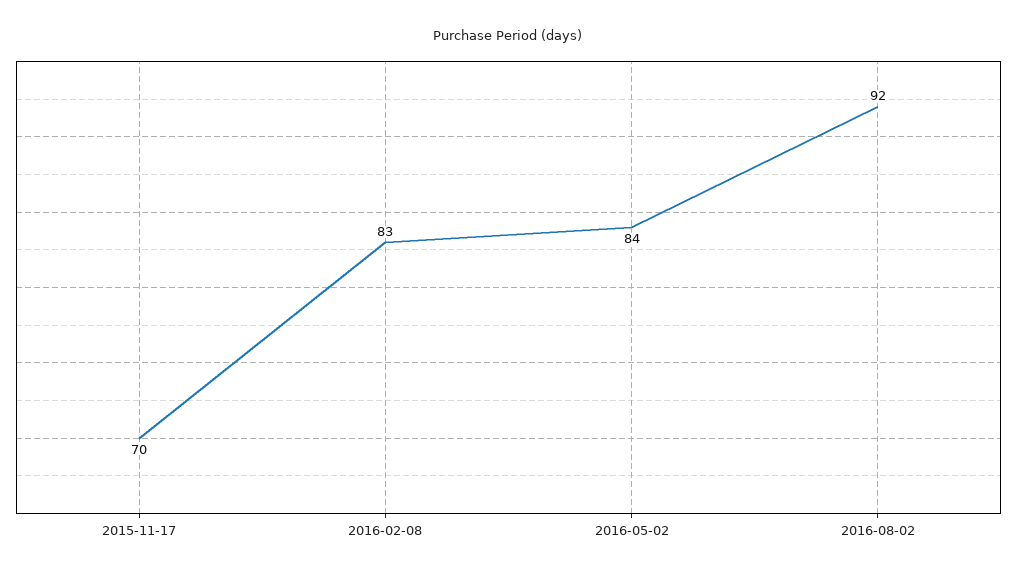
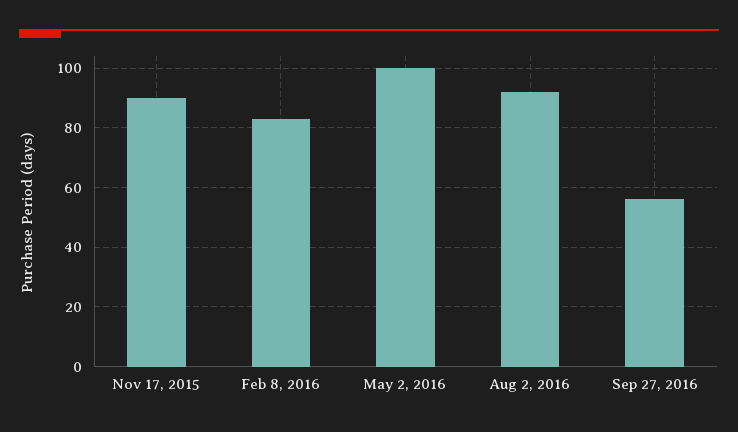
2015-11-17: 70 -> 90
2016-05-02: 84 -> 100
Sep 27, 2016: none -> 55

